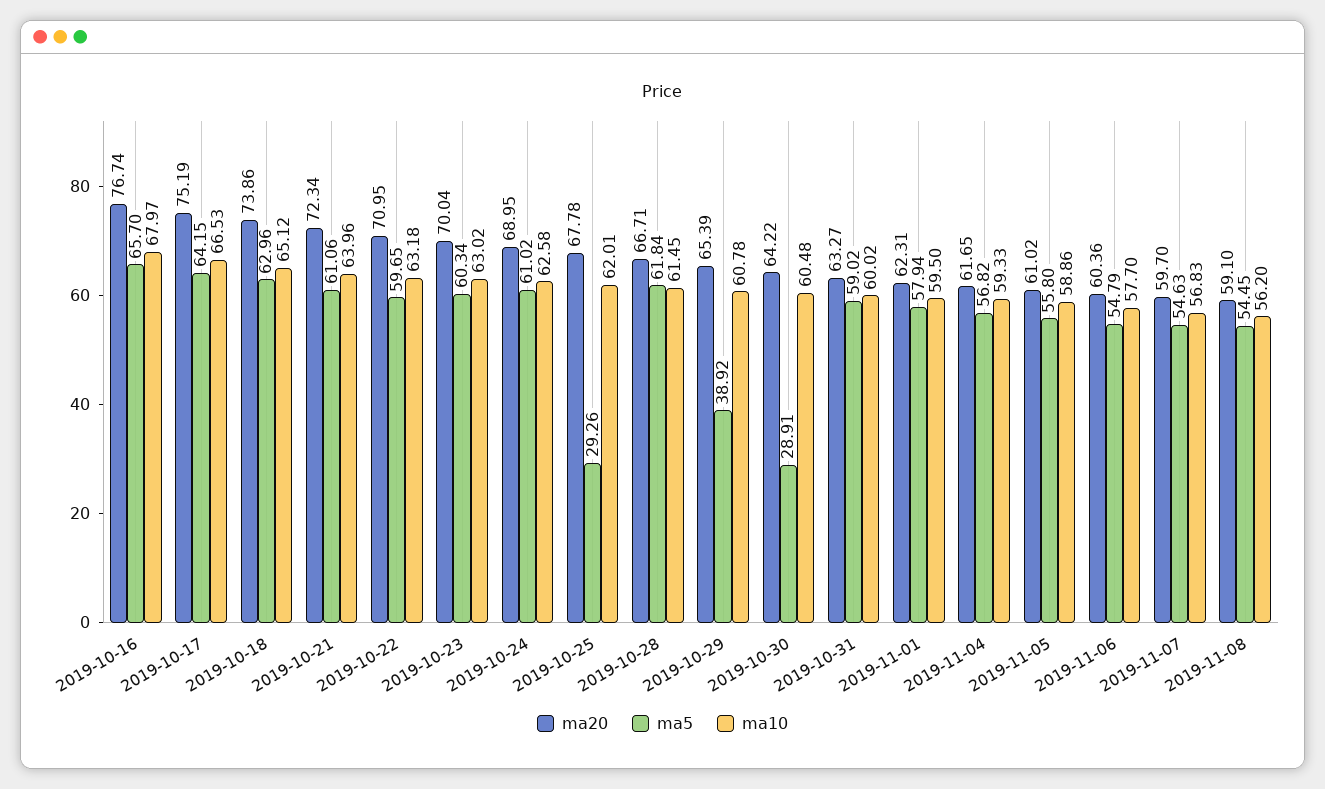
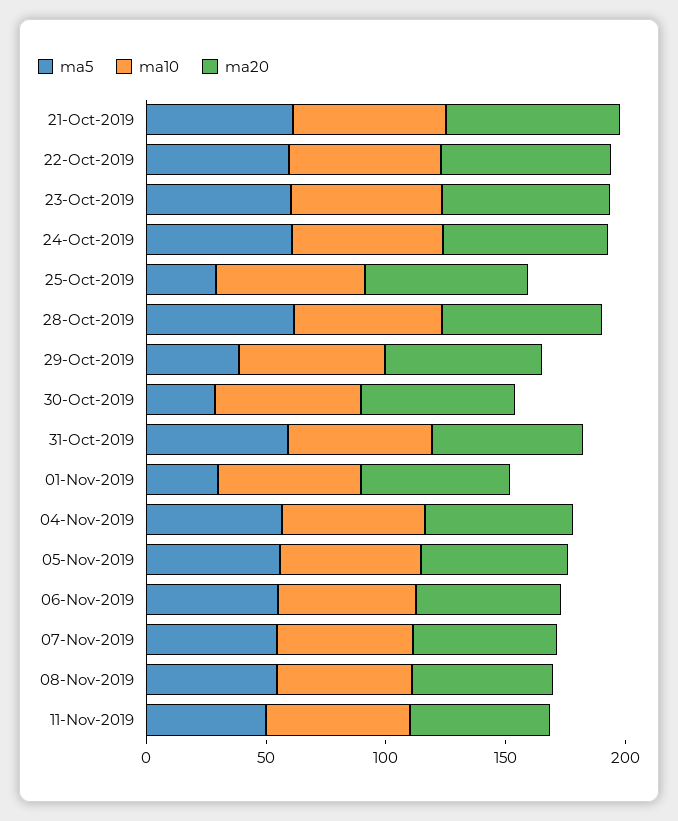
ma20, 2019-10-16: 76.74 -> none
ma5, 2019-10-16: 65.7 -> none
ma10, 2019-10-16: 67.97 -> none
ma20, 2019-10-17: 75.19 -> none
ma5, 2019-10-17: 64.15 -> none
ma10, 2019-10-17: 66.53 -> none
ma20, 2019-10-18: 73.86 -> none
ma5, 2019-10-18: 62.96 -> none
ma10, 2019-10-18: 65.12 -> none
ma5, 2019-11-01: 57.94 -> 30
ma5, 11-Nov-2019: none -> 50
ma10, 11-Nov-2019: none -> 60
ma20, 11-Nov-2019: none -> 60

